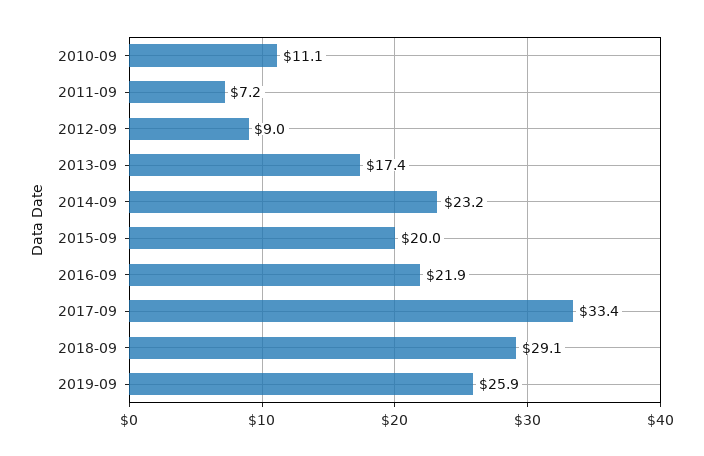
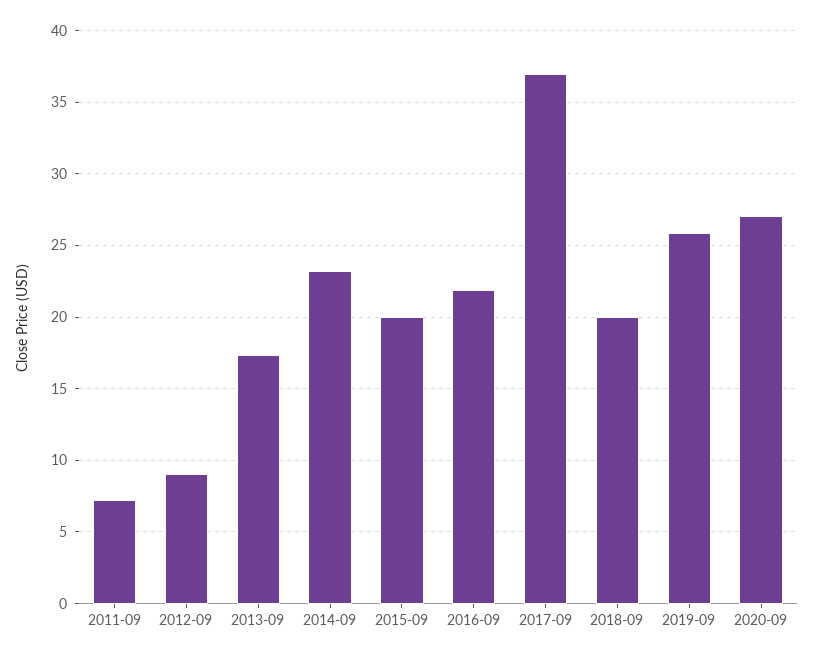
2010-09: 11.1 -> none
2017-09: 33.4 -> 37
2018-09: 29.1 -> 20
2020-09: none -> 27

